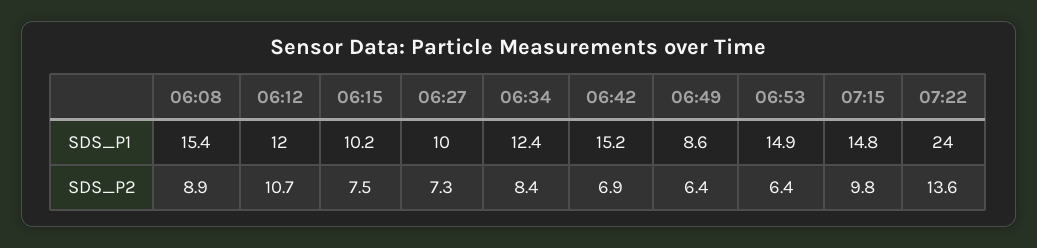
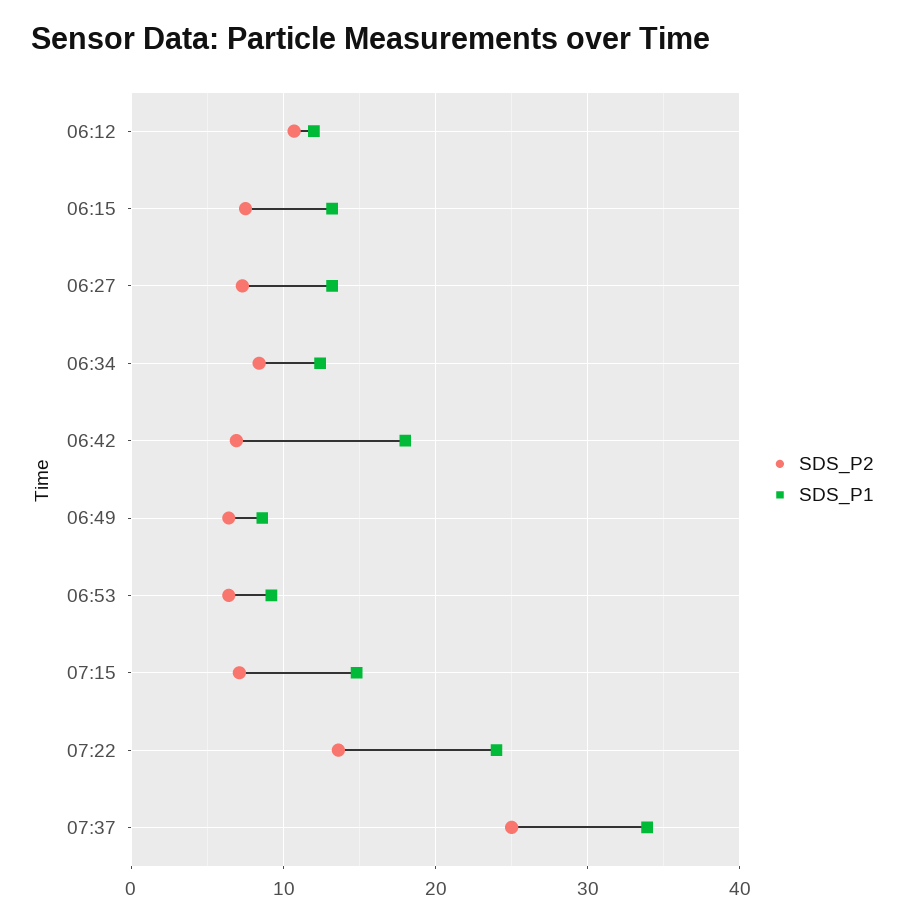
SDS_P1, 06:08: 15.4 -> none
SDS_P1, 06:15: 10.2 -> 13
SDS_P1, 06:27: 10 -> 13
SDS_P1, 06:42: 15.2 -> 18
SDS_P1, 06:53: 14.9 -> 9
SDS_P2, 06:08: 8.9 -> none
SDS_P2, 07:15: 9.8 -> 7
SDS_P2, 07:37: none -> 25
SDS_P1, 07:37: none -> 34

